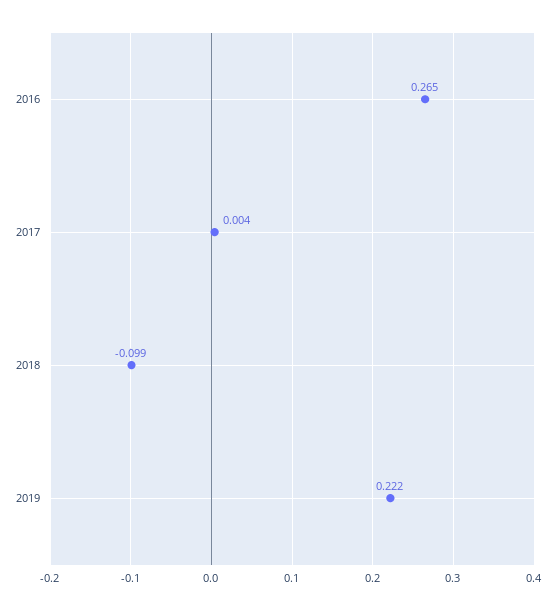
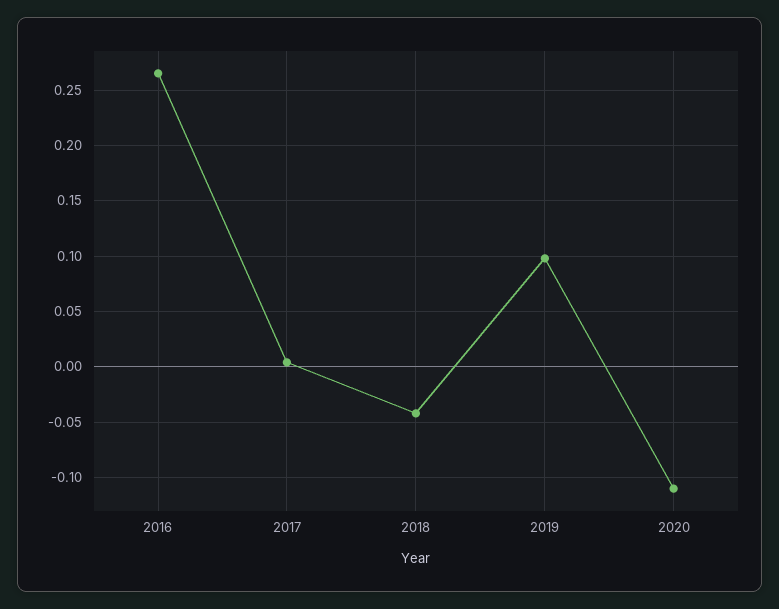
2018: -0.099 -> -0.04
2019: 0.222 -> 0.1
2020: none -> -0.11

